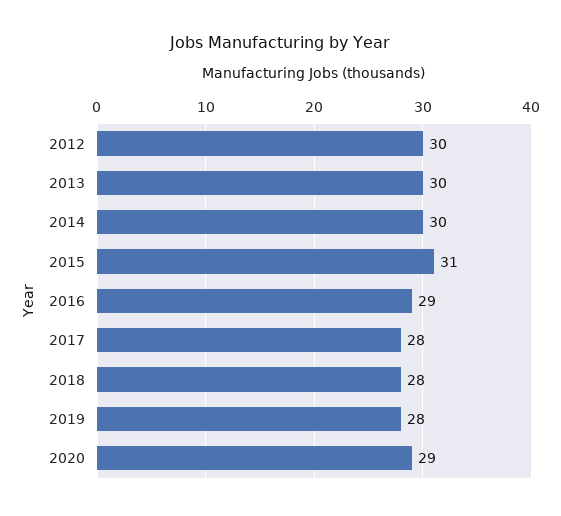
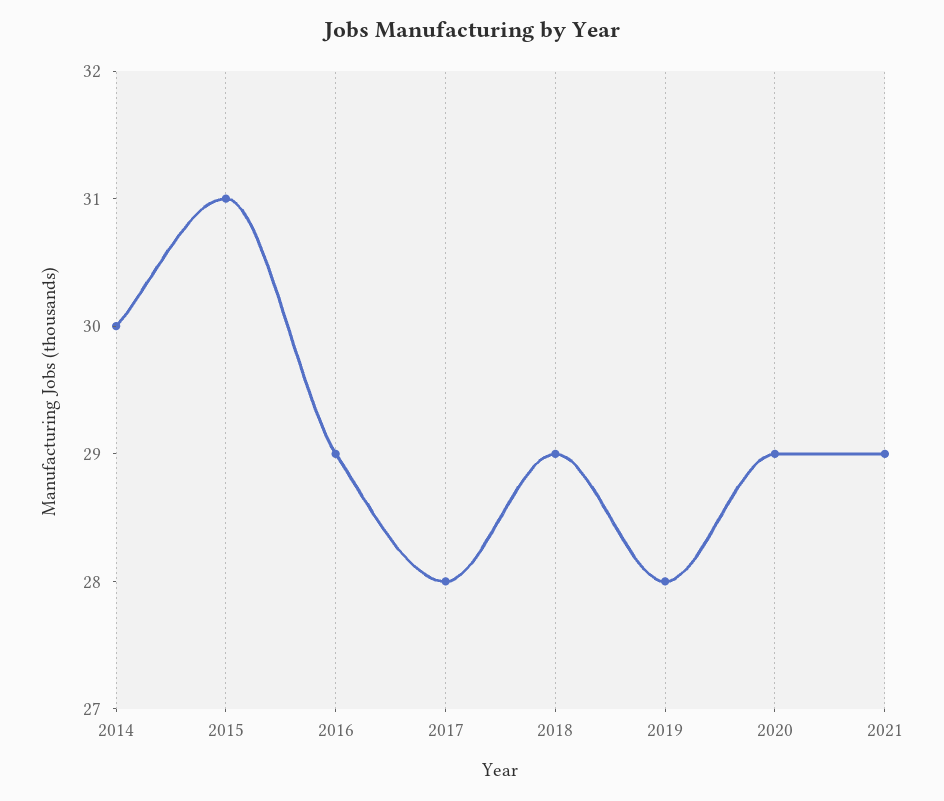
2012: 30 -> none
2013: 30 -> none
2018: 28 -> 29
2021: none -> 29

